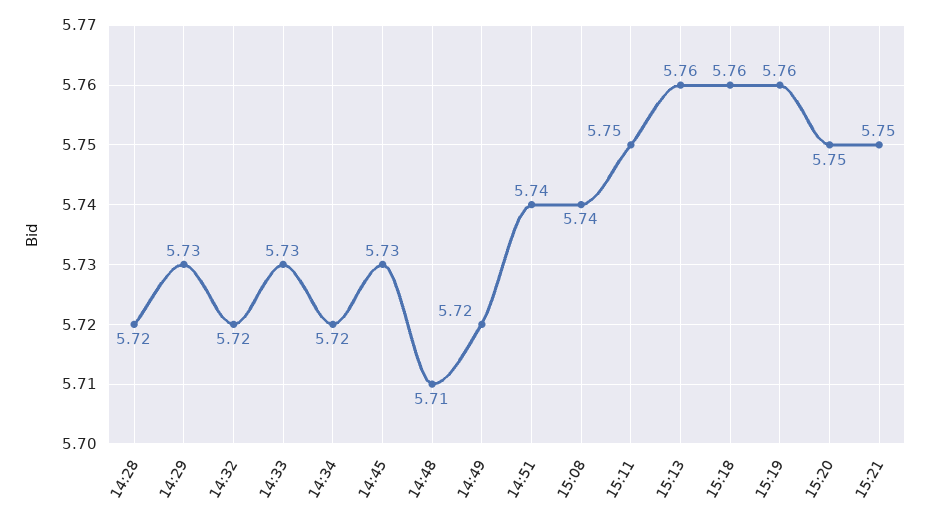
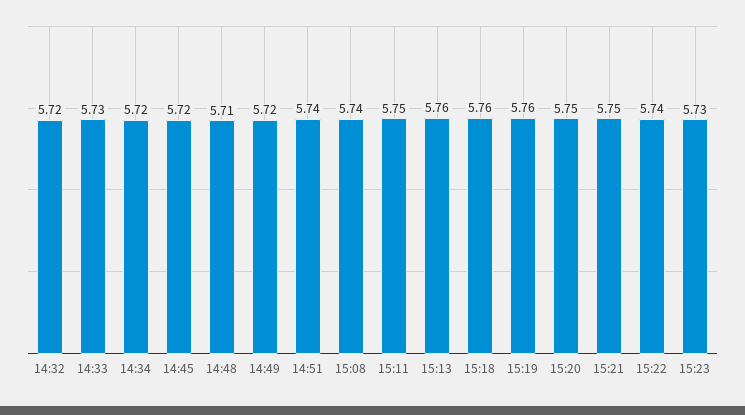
14:28: 5.72 -> none
14:29: 5.73 -> none
14:45: 5.73 -> 5.72
15:22: none -> 5.74
15:23: none -> 5.73

